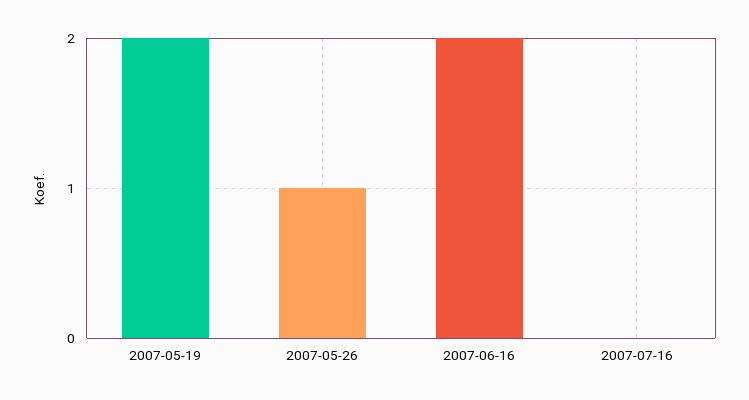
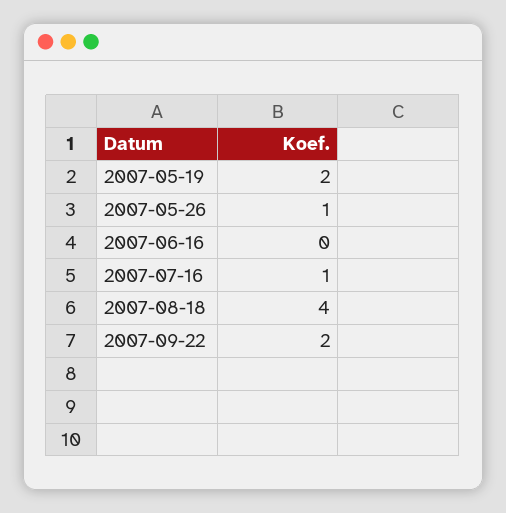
2007-06-16: 2 -> 0
2007-07-16: 0 -> 1
2007-08-18: none -> 4
2007-09-22: none -> 2

